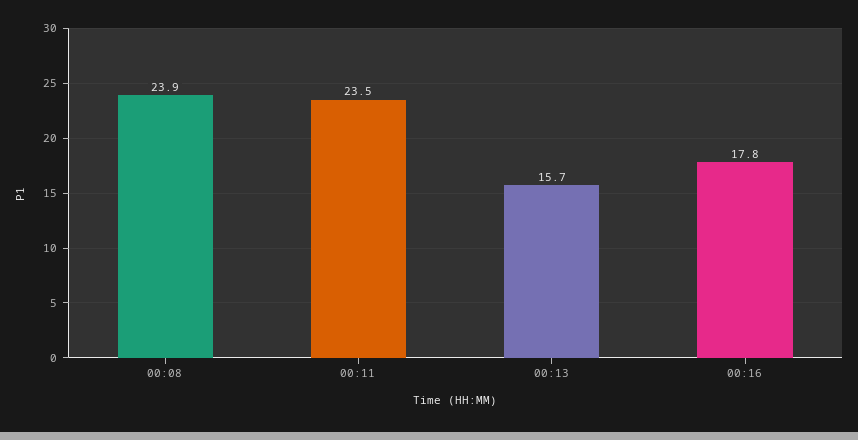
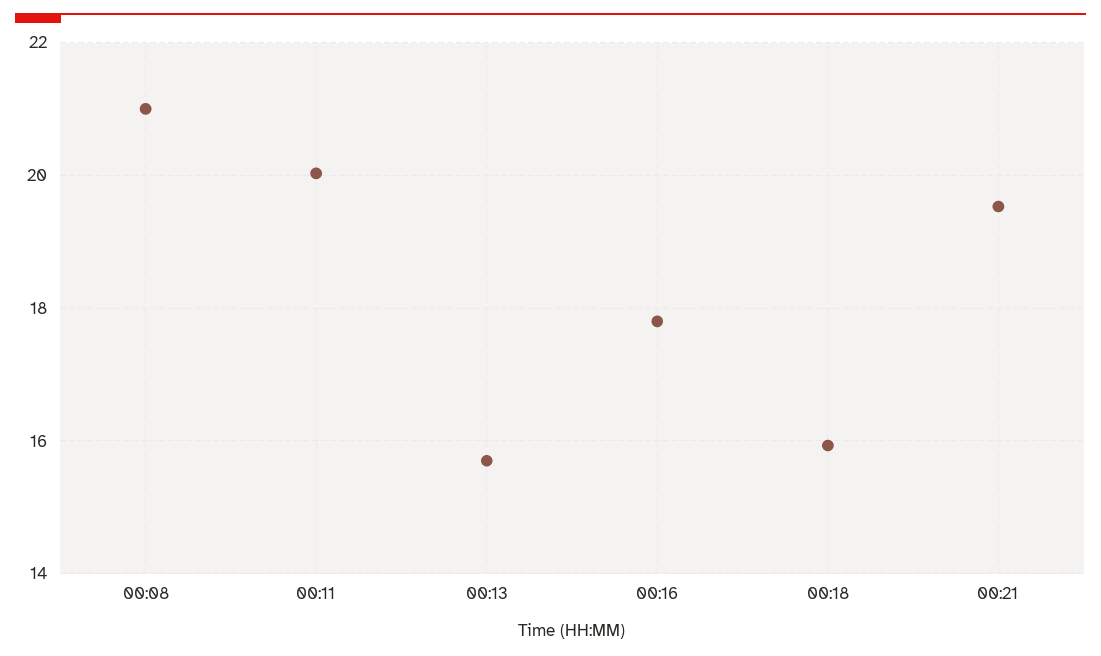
00:08: 23.9 -> 21
00:11: 23.5 -> 20
00:18: none -> 16
00:21: none -> 19.6

